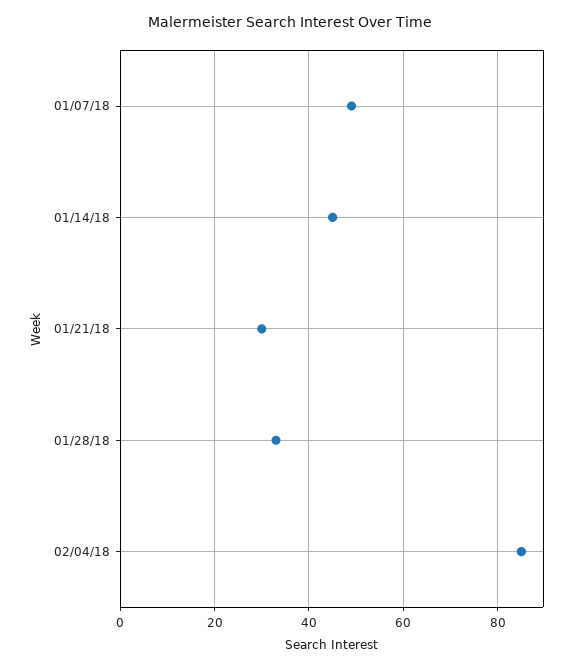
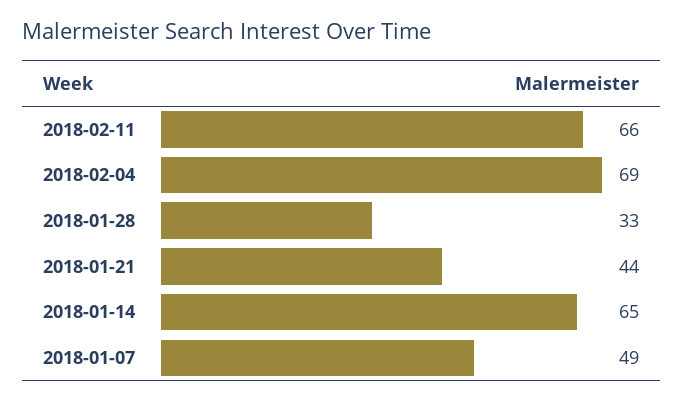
01/14/18: 45 -> 65
01/21/18: 30 -> 44
02/04/18: 85 -> 69
2018-02-11: none -> 66

